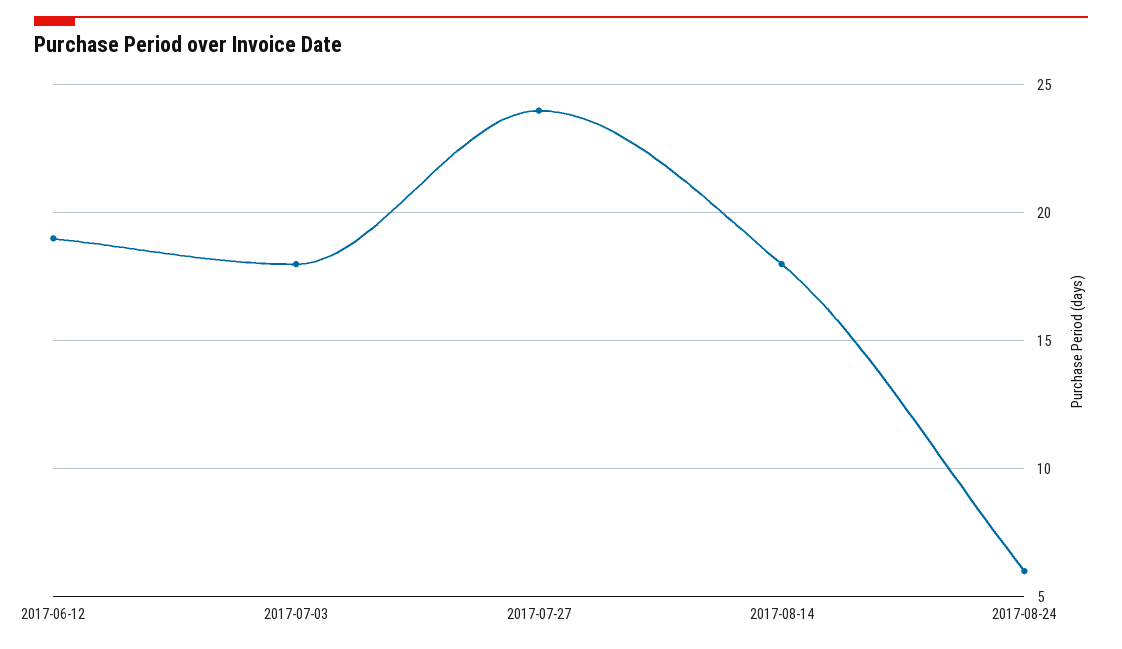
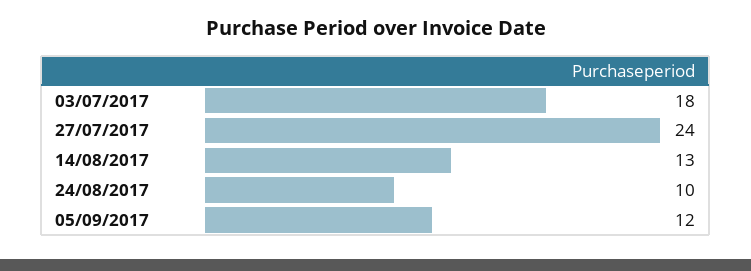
2017-06-12: 19 -> none
2017-08-14: 18 -> 13
2017-08-24: 6 -> 10
05/09/2017: none -> 12

